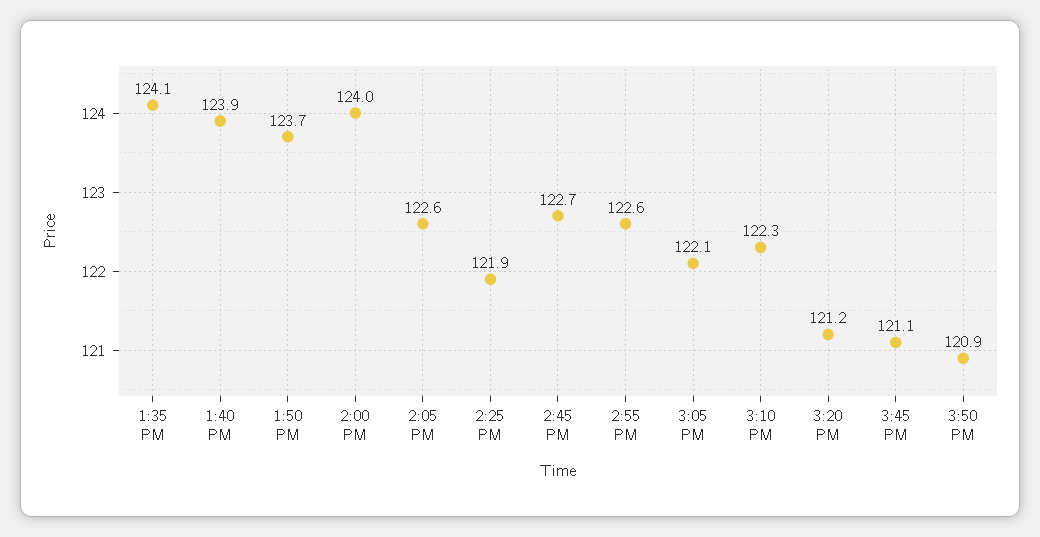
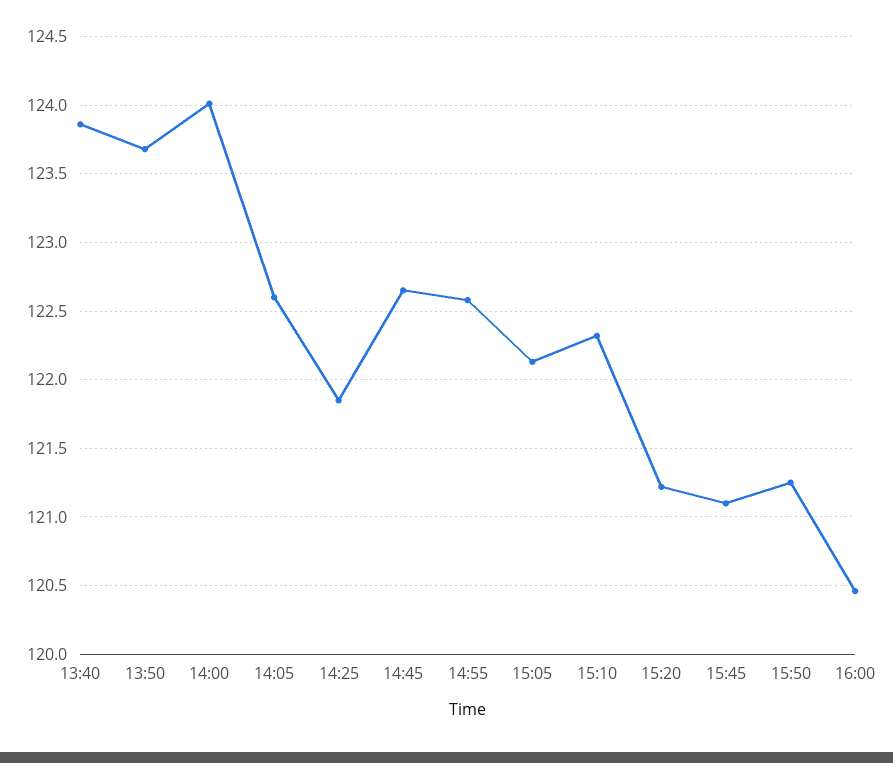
1:35 PM: 124.1 -> none
3:50 PM: 120.9 -> 121.25
16:00: none -> 120.45

